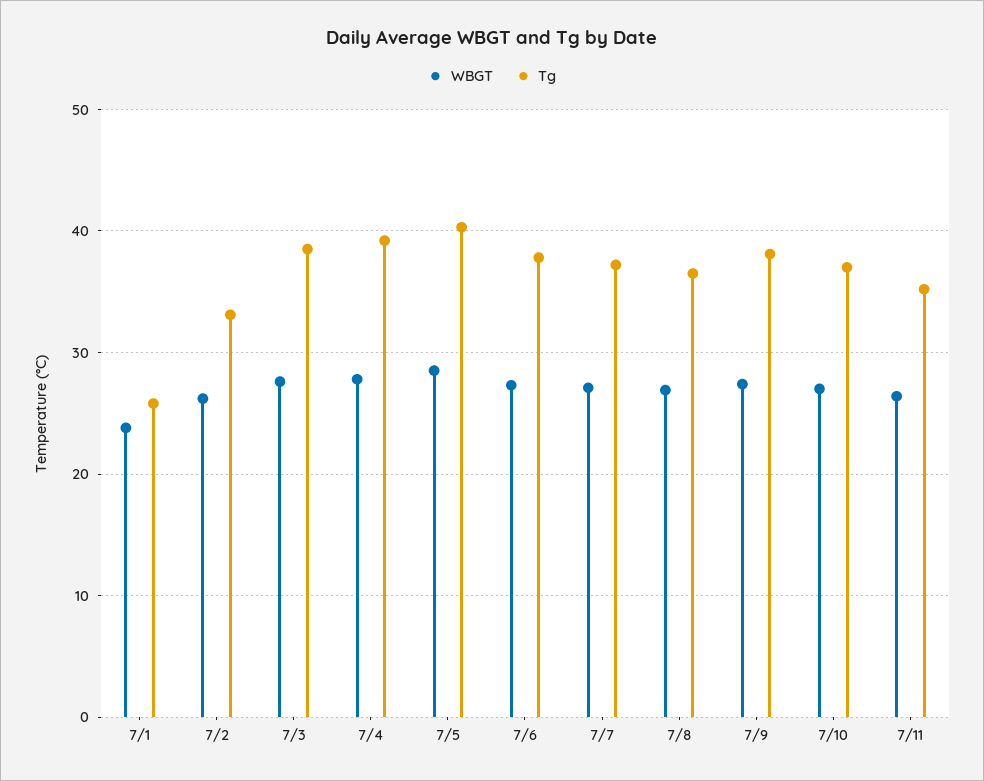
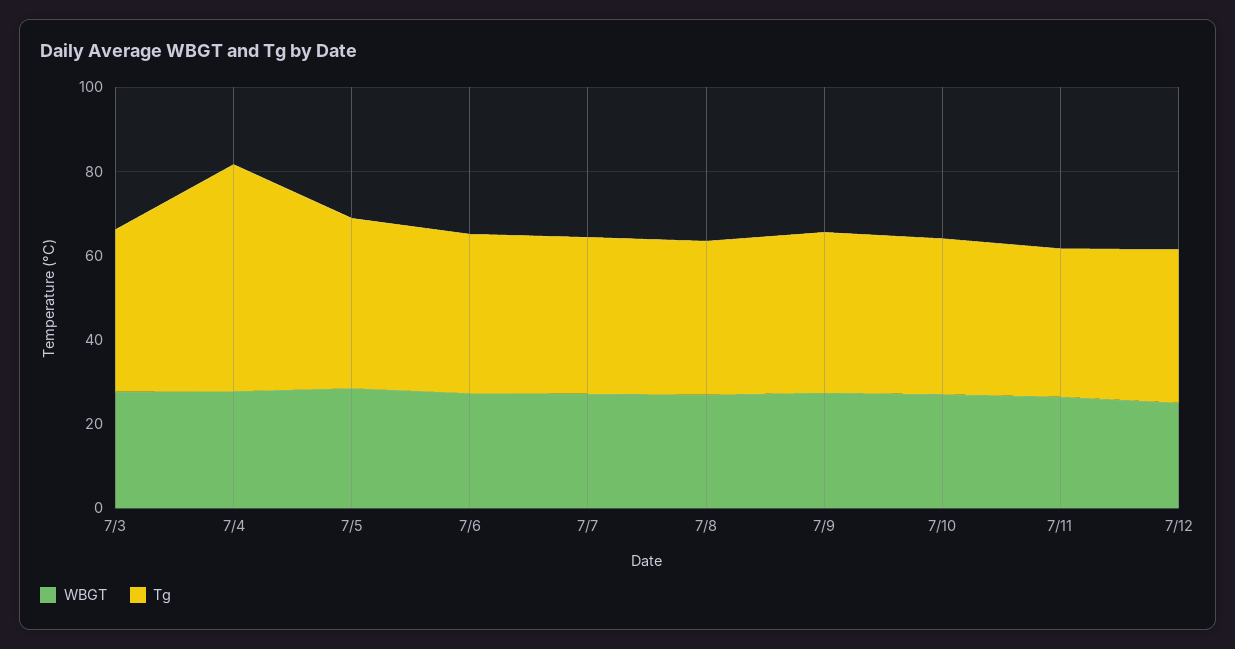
WBGT, 7/1: 24 -> none
Tg, 7/1: 26 -> none
WBGT, 7/2: 26 -> none
Tg, 7/2: 33 -> none
Tg, 7/4: 39 -> 55
WBGT, 7/12: none -> 25
Tg, 7/12: none -> 35

